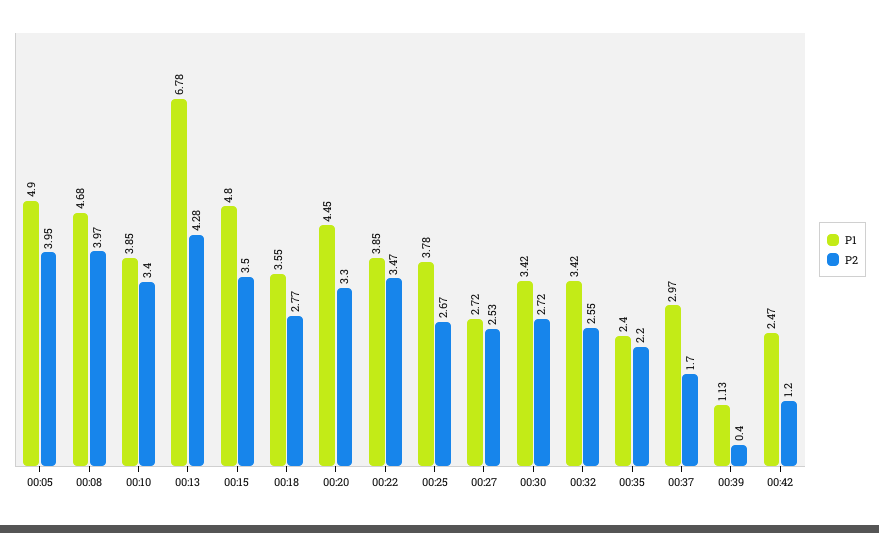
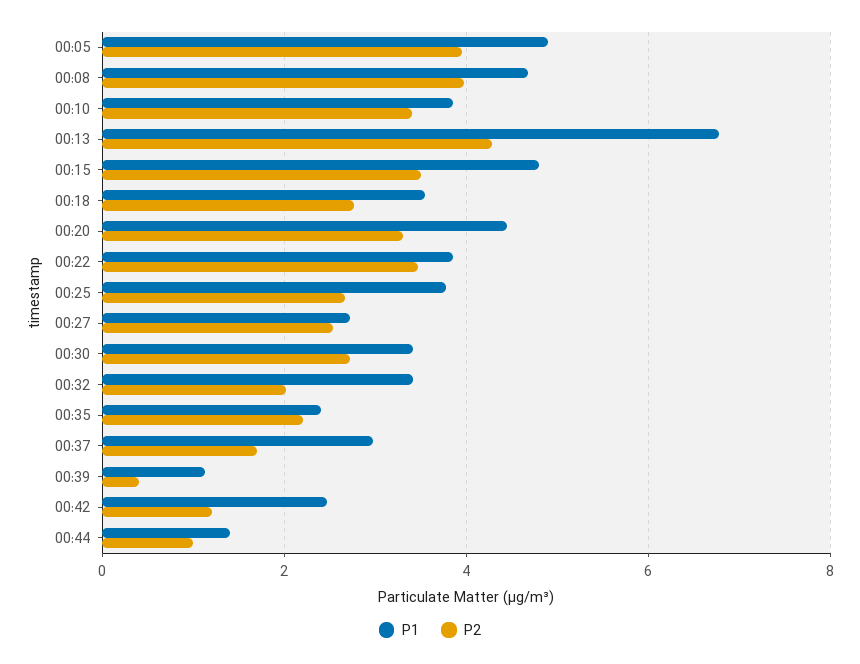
P2, 00:32: 2.55 -> 2
P1, 00:44: none -> 1.4
P2, 00:44: none -> 1

